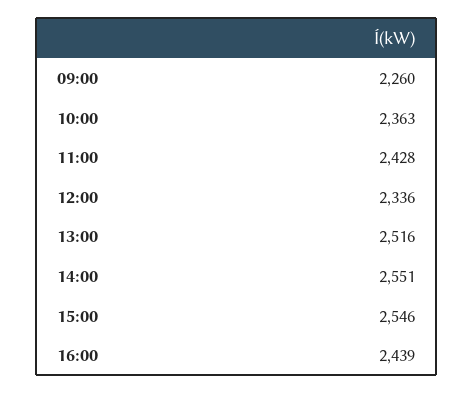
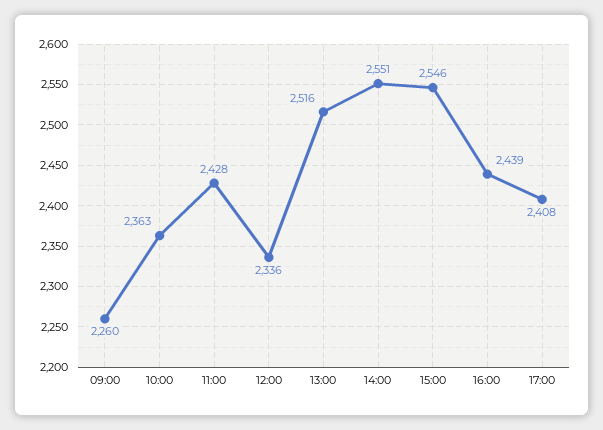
17:00: none -> 2408

